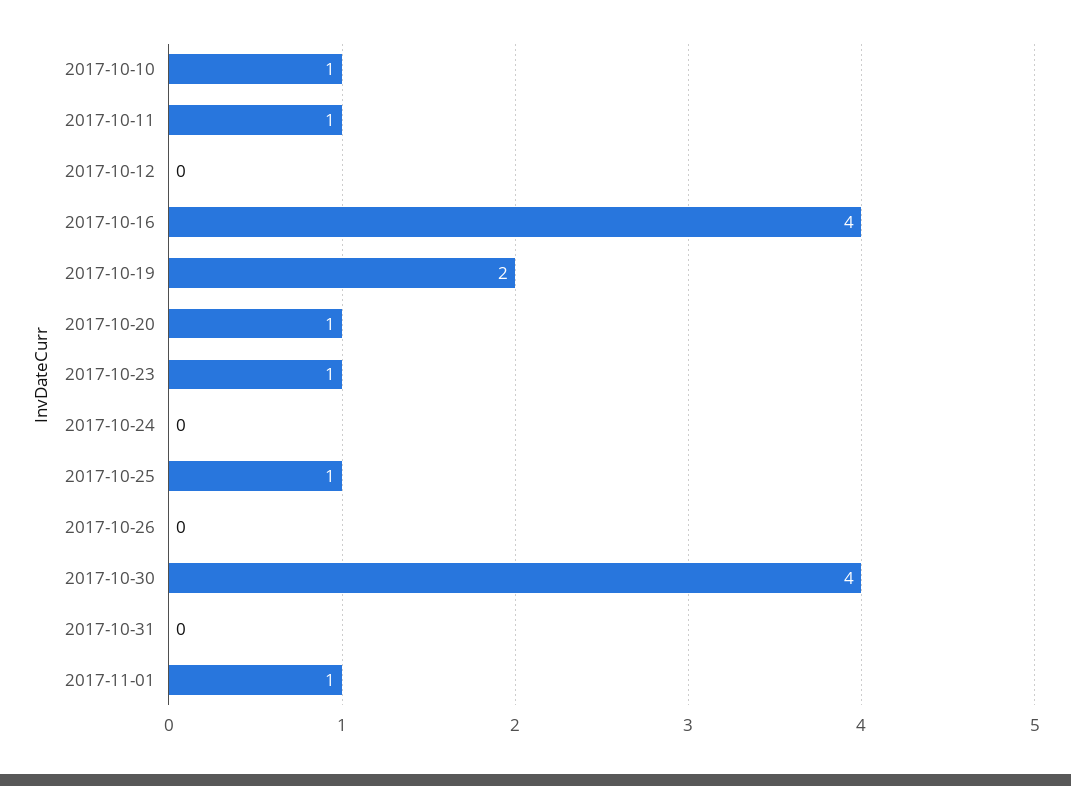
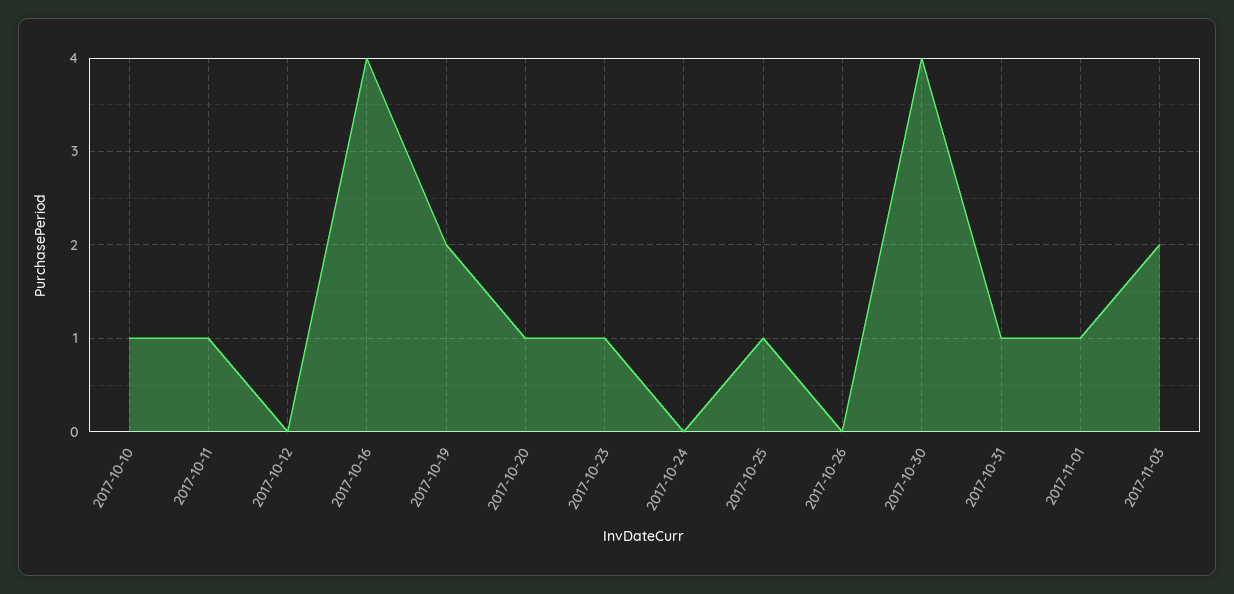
2017-10-31: 0 -> 1
2017-11-03: none -> 2

